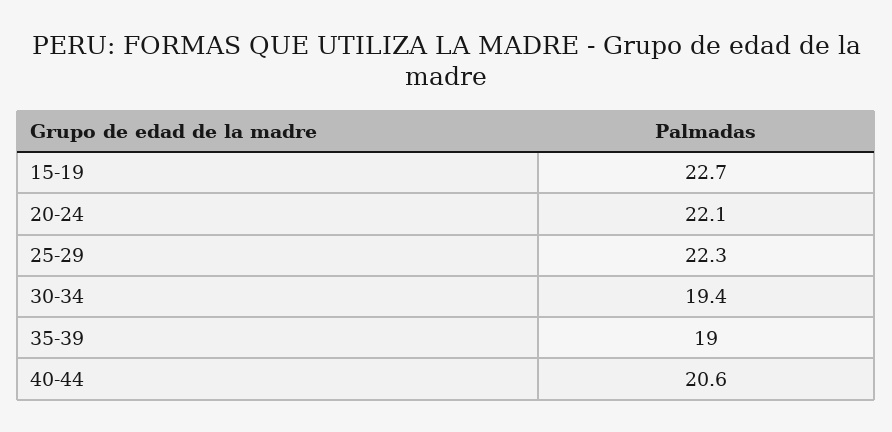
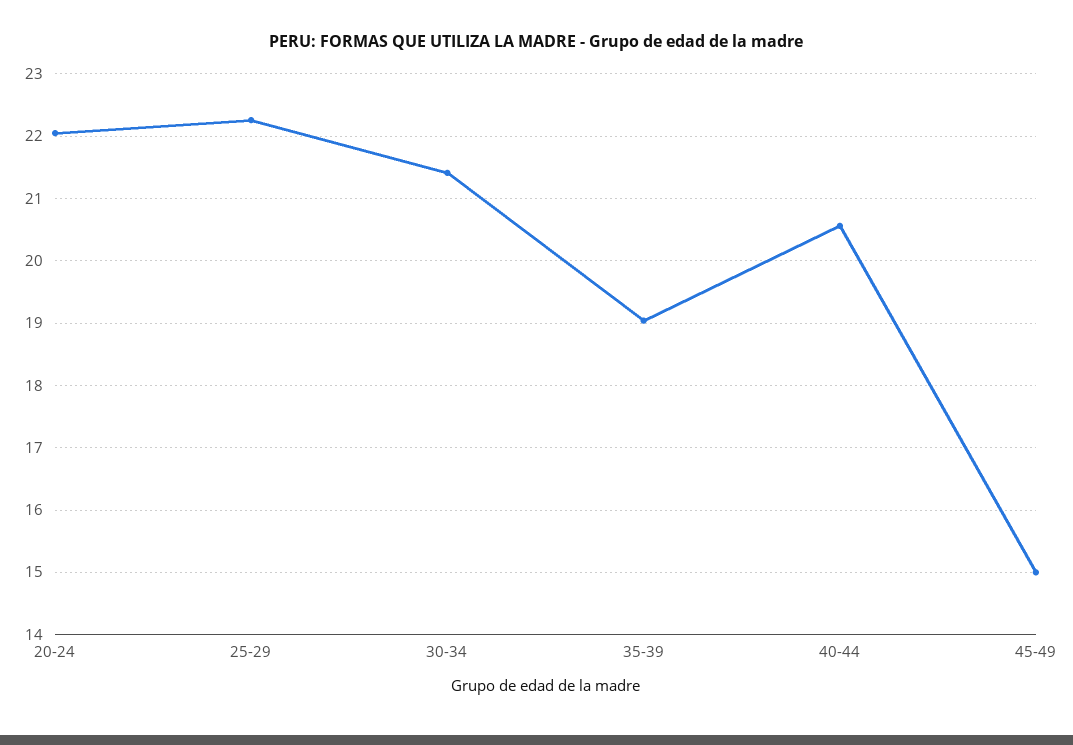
15-19: 22.7 -> none
30-34: 19.4 -> 21.4
45-49: none -> 15

